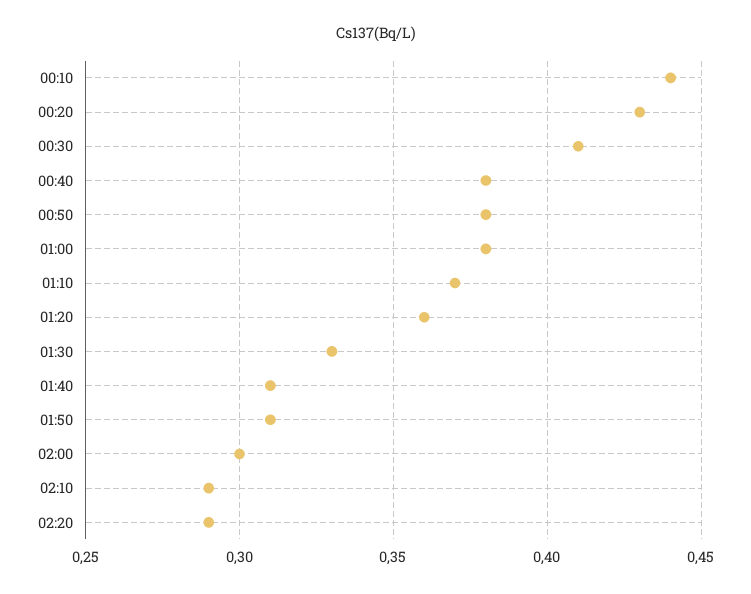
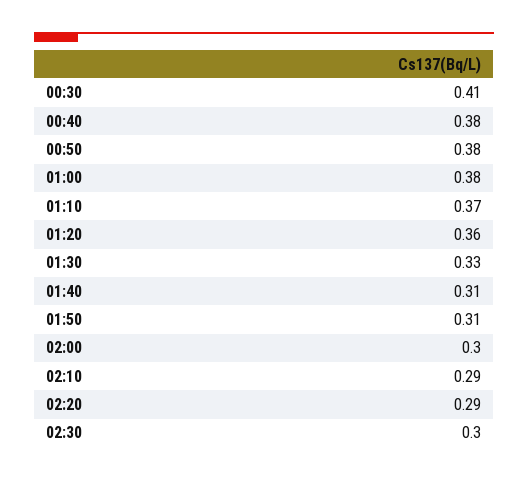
00:10: 0.44 -> none
00:20: 0.43 -> none
02:30: none -> 0.3

